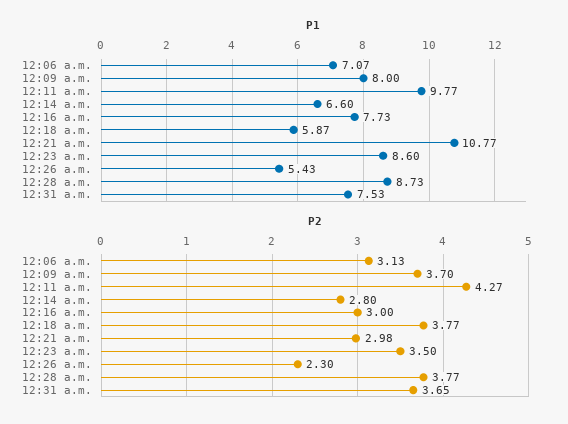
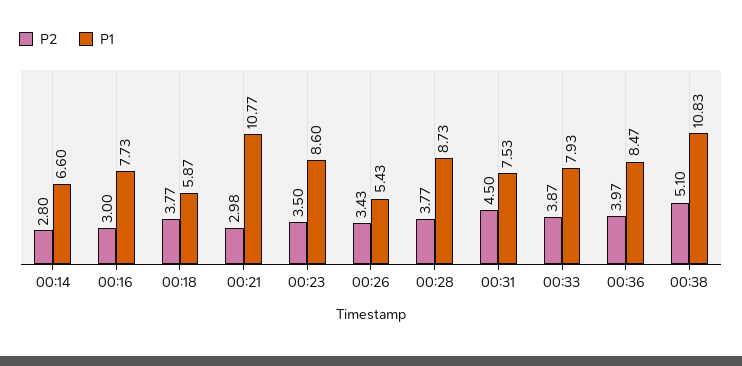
P1, 12:06 a.m.: 7.07 -> none
P1, 12:09 a.m.: 8 -> none
P1, 12:11 a.m.: 9.77 -> none
P2, 12:06 a.m.: 3.13 -> none
P2, 12:09 a.m.: 3.7 -> none
P2, 12:11 a.m.: 4.27 -> none
P2, 12:26 a.m.: 2.3 -> 3.43
P2, 12:31 a.m.: 3.65 -> 4.5
P2, 00:33: none -> 3.87
P1, 00:33: none -> 7.93
P2, 00:36: none -> 3.97
P1, 00:36: none -> 8.47
P2, 00:38: none -> 5.1
P1, 00:38: none -> 10.83

